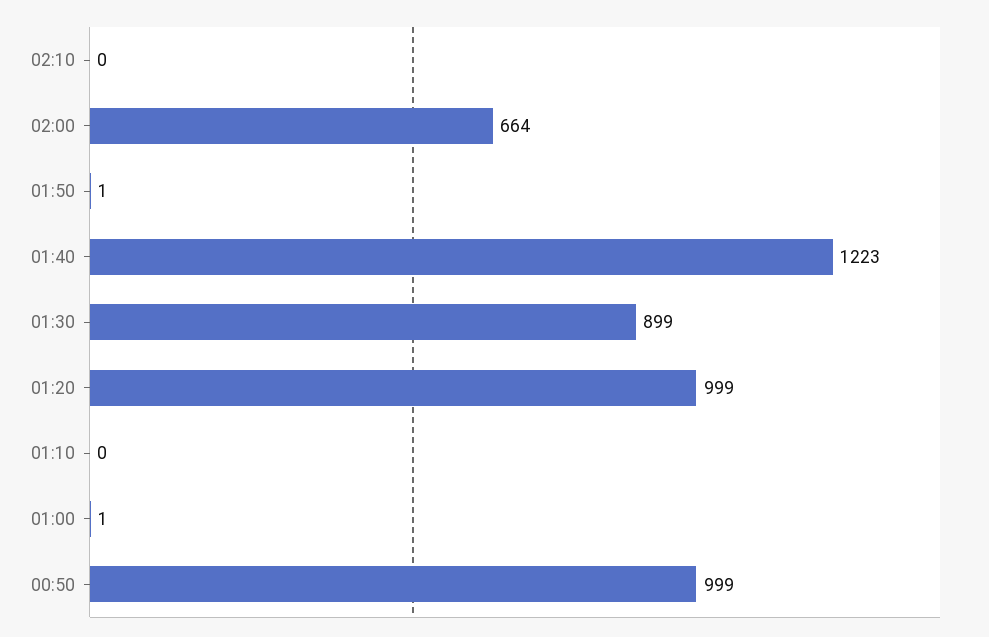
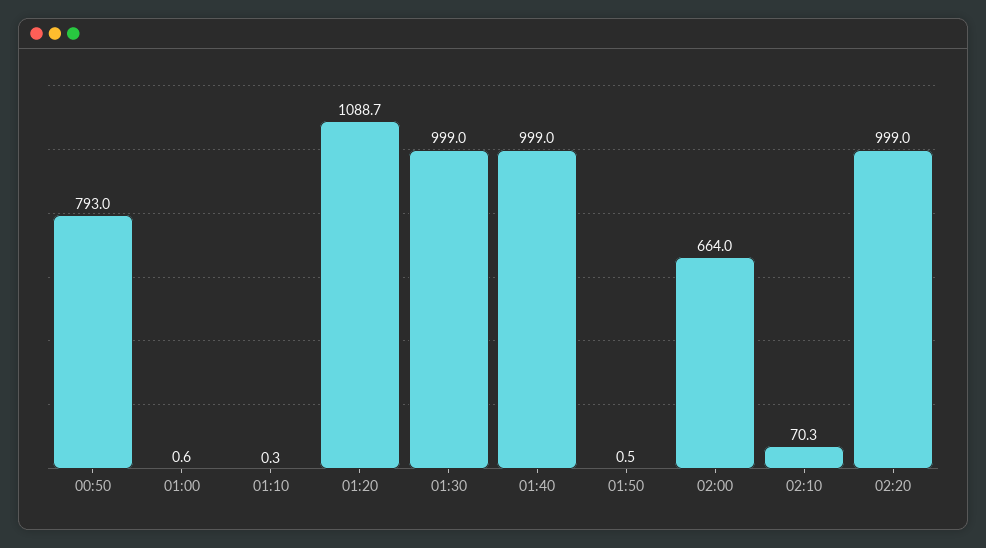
02:10: 0 -> 70.3
01:40: 1223 -> 999
01:30: 899 -> 999
01:20: 999 -> 1088.7
00:50: 999 -> 793
02:20: none -> 999

